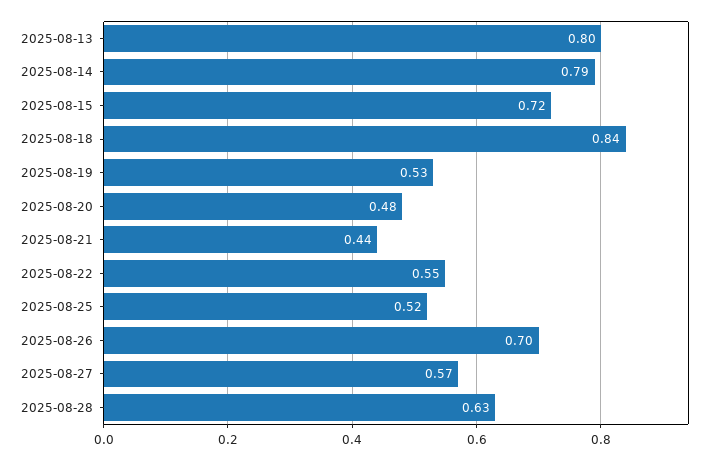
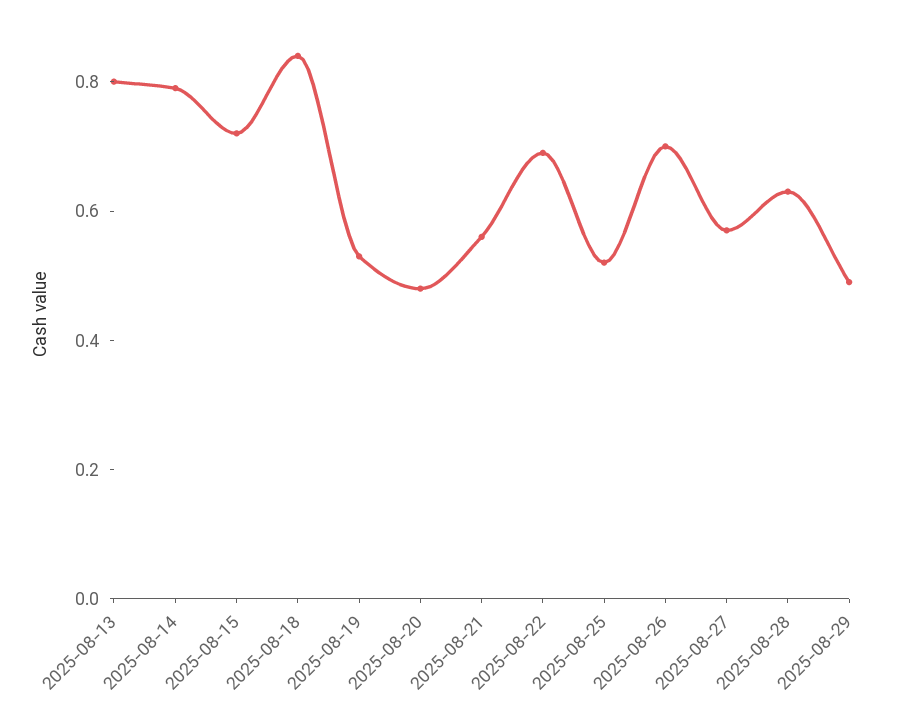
2025-08-21: 0.44 -> 0.55
2025-08-22: 0.55 -> 0.7
2025-08-29: none -> 0.5

